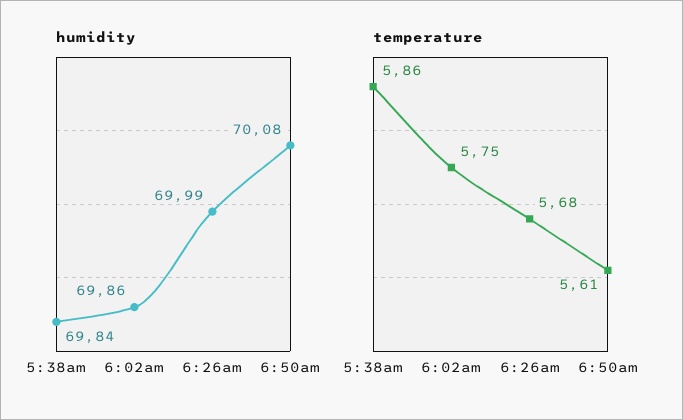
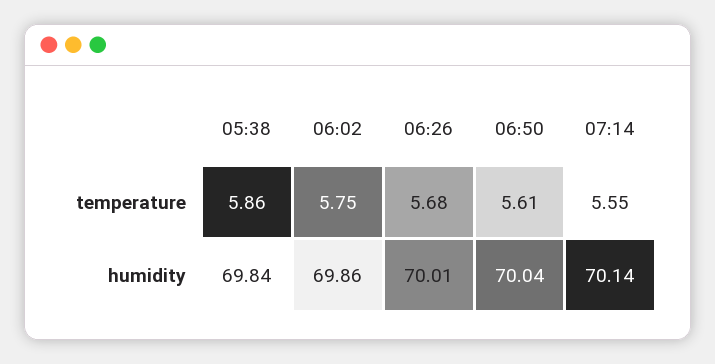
humidity, 6:26am: 69.99 -> 70.01
humidity, 6:50am: 70.08 -> 70.04
temperature, 07:14: none -> 5.55
humidity, 07:14: none -> 70.14

